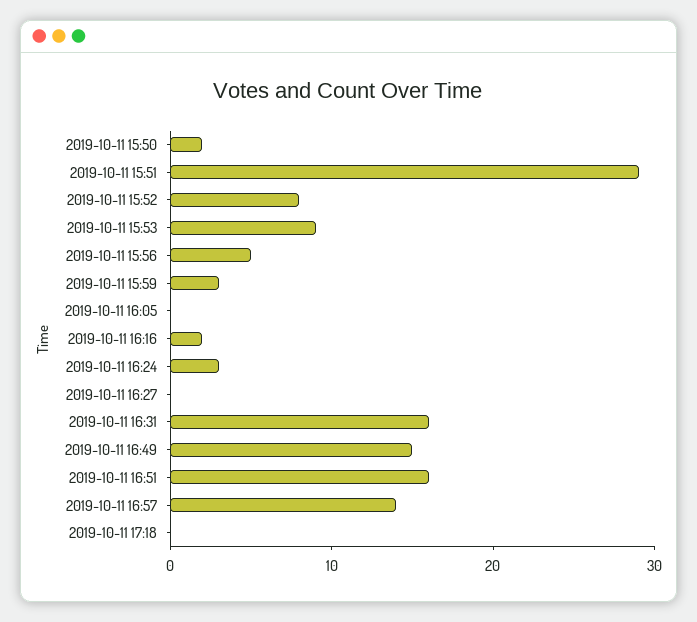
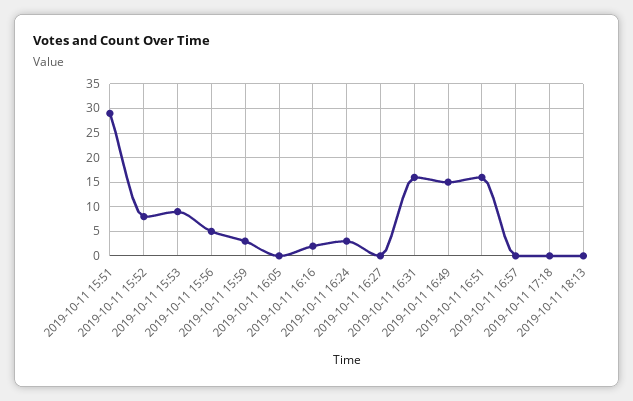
2019-10-11 15:50: 2 -> none
2019-10-11 16:57: 14 -> 0
2019-10-11 18:13: none -> 0

